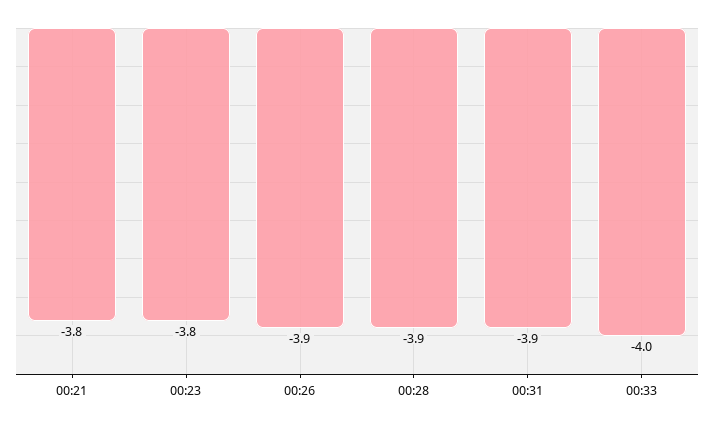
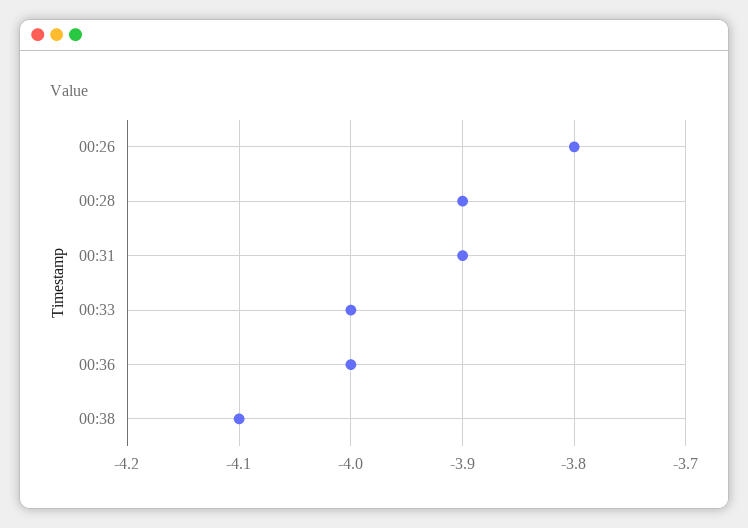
00:21: -3.8 -> none
00:23: -3.8 -> none
00:26: -3.9 -> -3.8
00:36: none -> -4
00:38: none -> -4.1

